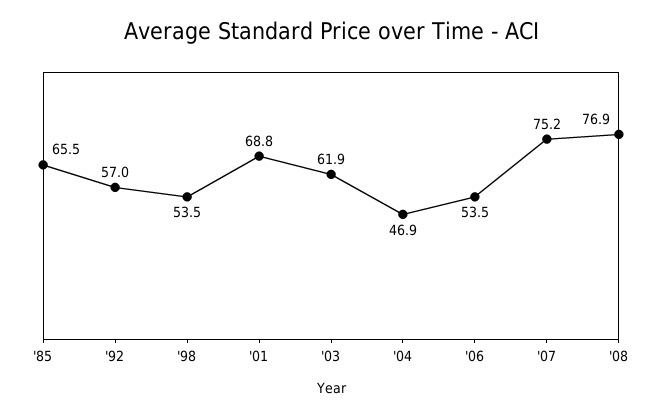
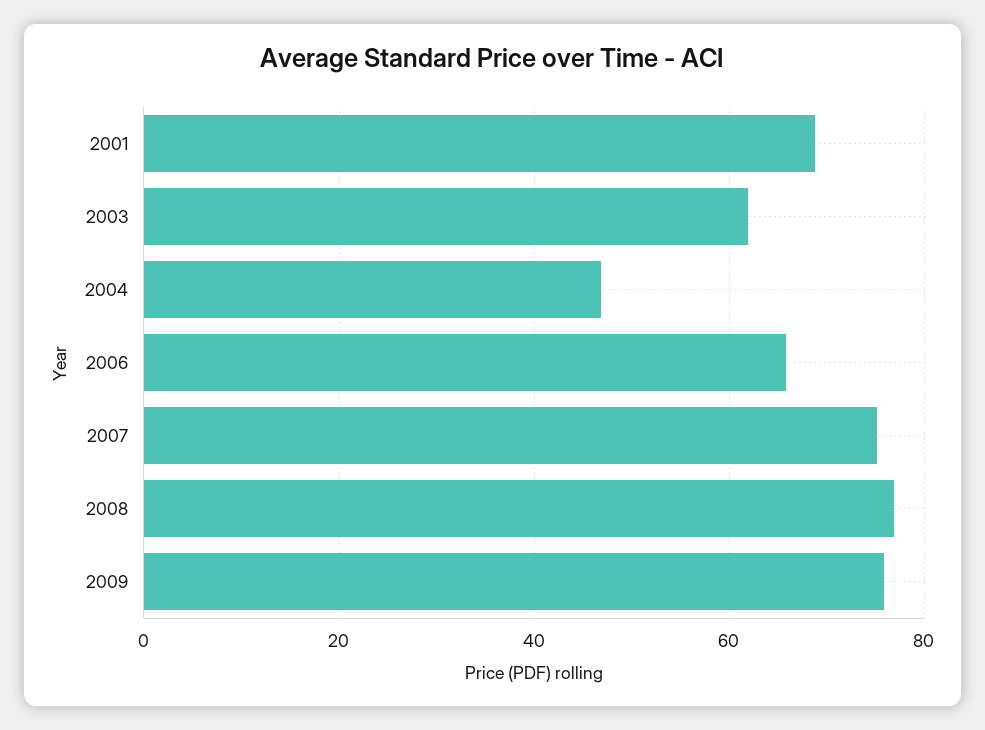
'85: 65.5 -> none
'92: 57 -> none
'98: 53.5 -> none
'06: 53.5 -> 66
2009: none -> 76

